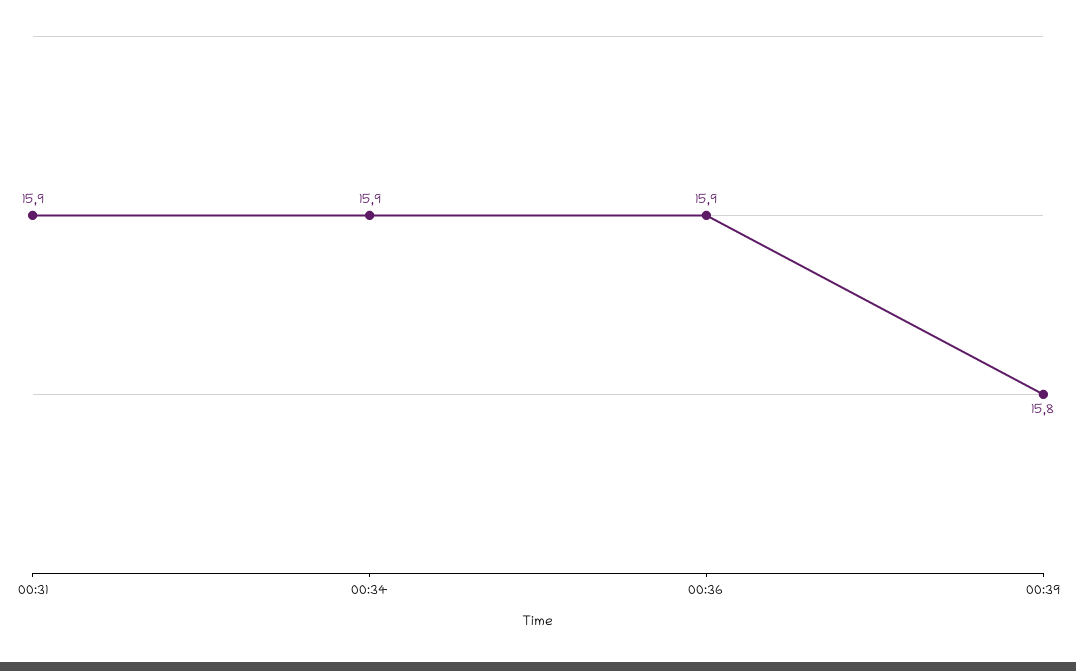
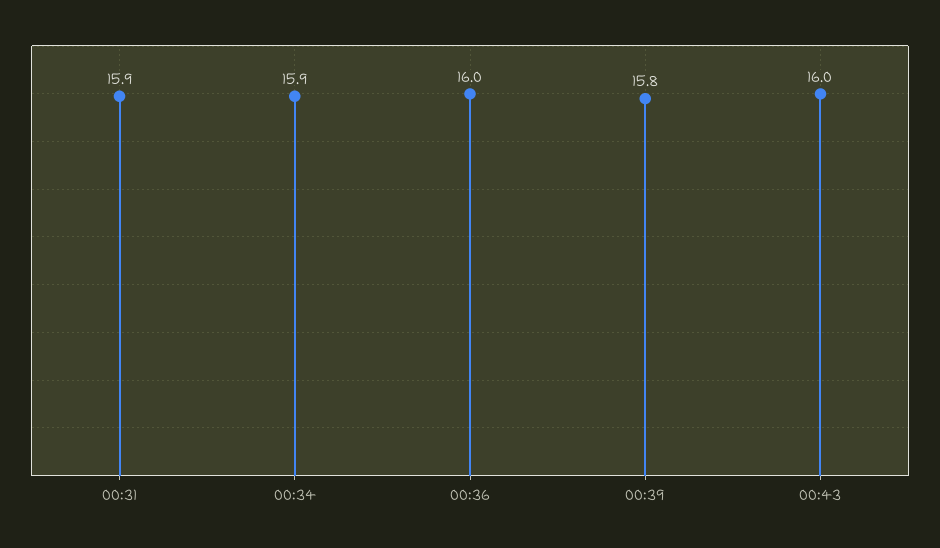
00:36: 15.9 -> 16
00:43: none -> 16

